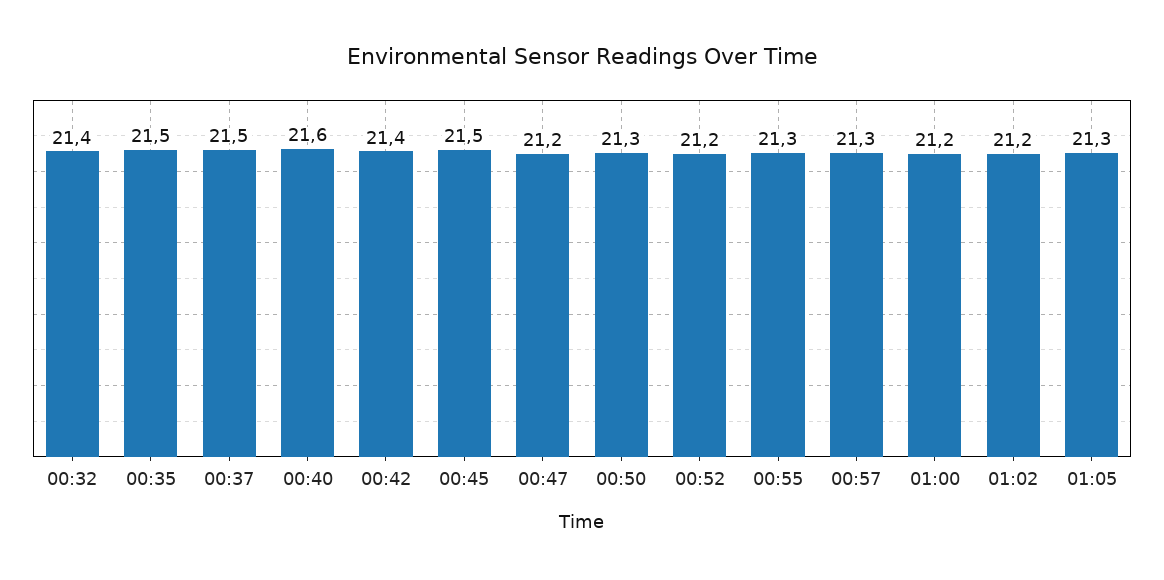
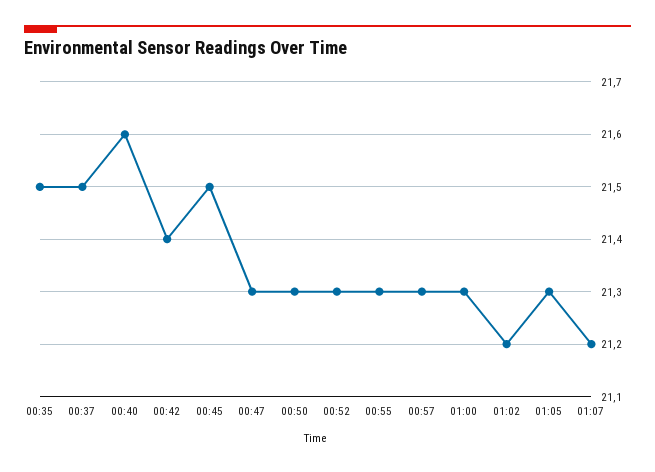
00:32: 21.4 -> none
00:47: 21.2 -> 21.3
00:52: 21.2 -> 21.3
01:00: 21.2 -> 21.3
01:07: none -> 21.2

